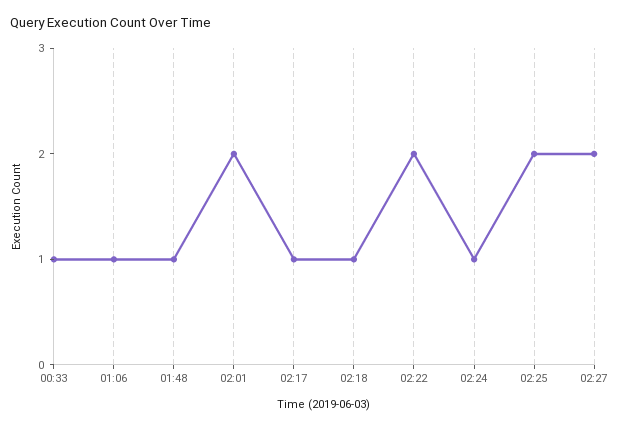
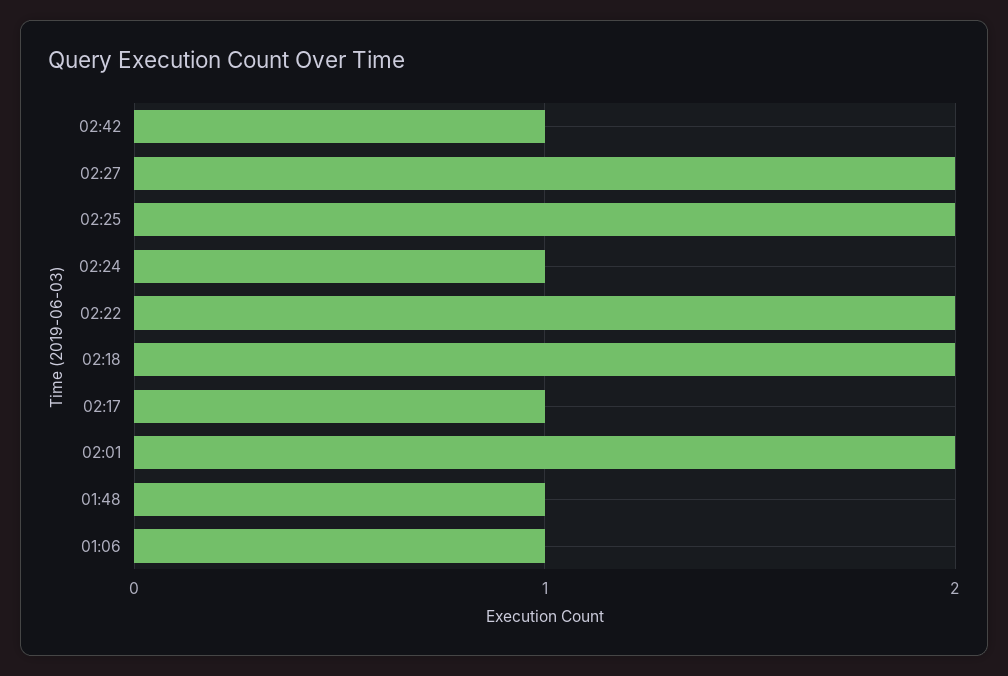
00:33: 1 -> none
02:18: 1 -> 2
02:42: none -> 1

